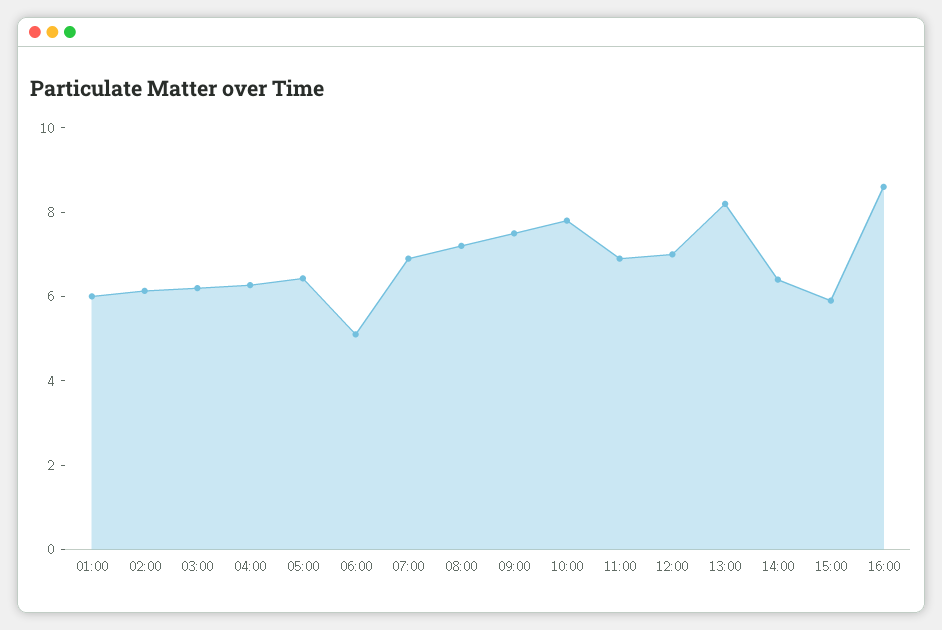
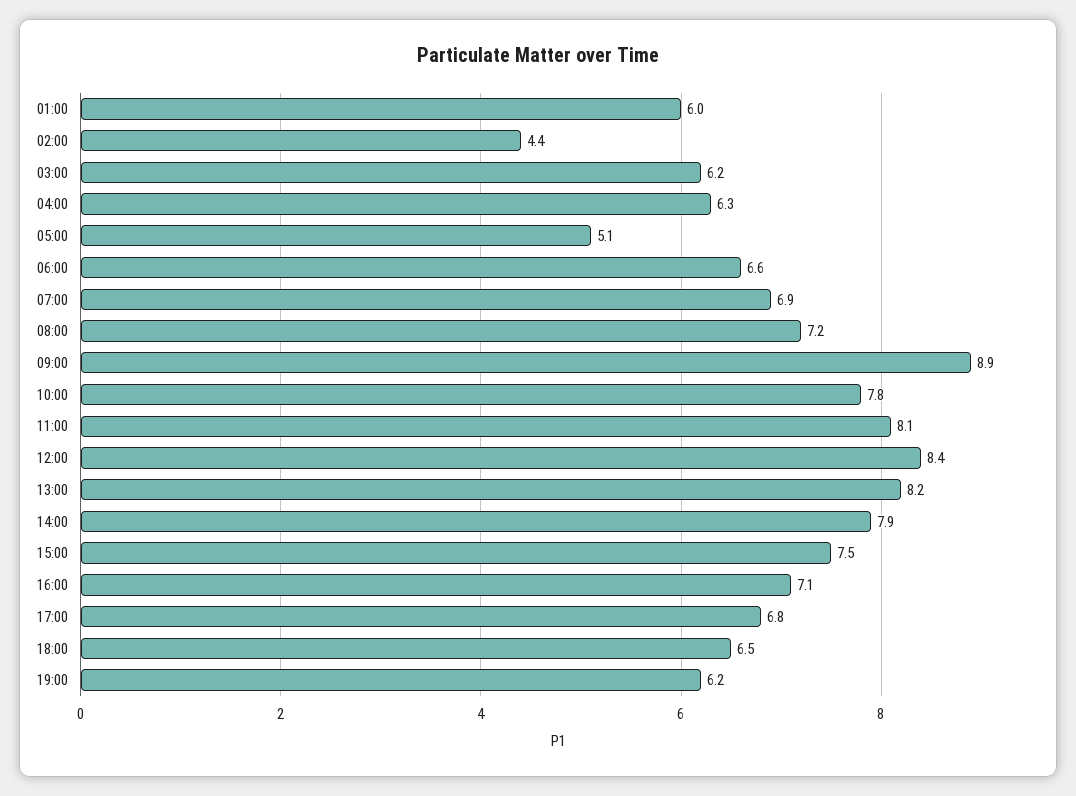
02:00: 6 -> 4.4
05:00: 6.5 -> 5.1
06:00: 5 -> 6.6
09:00: 7.5 -> 8.9
11:00: 7 -> 8.1
12:00: 7 -> 8.4
14:00: 6.5 -> 7.9
15:00: 6 -> 7.5
16:00: 8.5 -> 7.1
17:00: none -> 6.8
18:00: none -> 6.5
19:00: none -> 6.2

